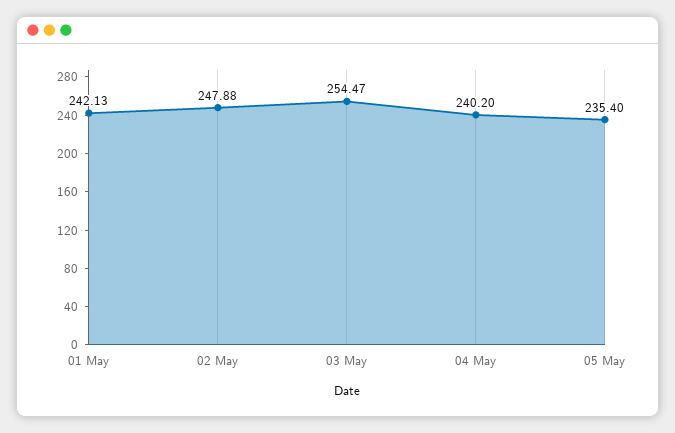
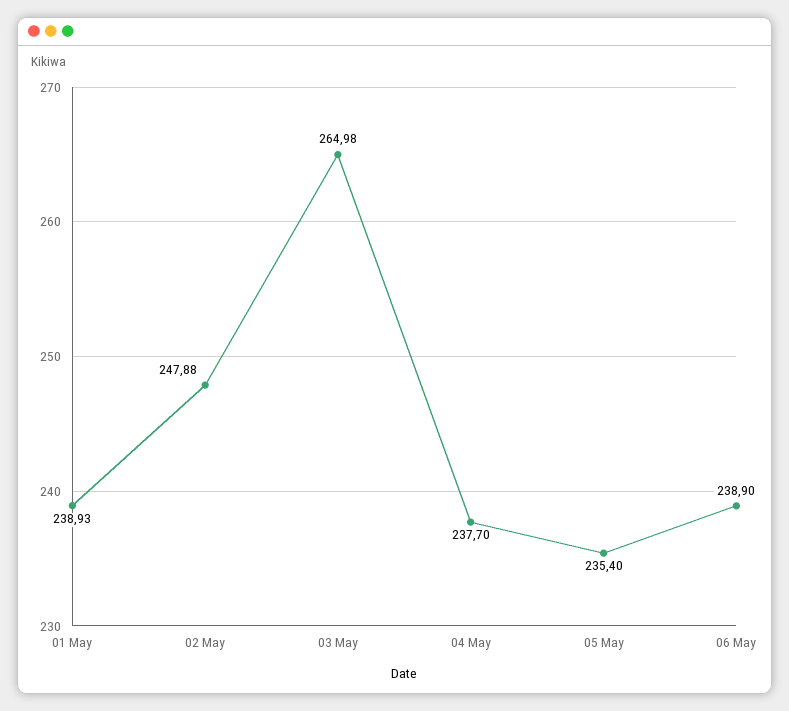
01 May: 242.13 -> 238.93
03 May: 254.47 -> 264.98
04 May: 240.2 -> 237.7
06 May: none -> 238.9

